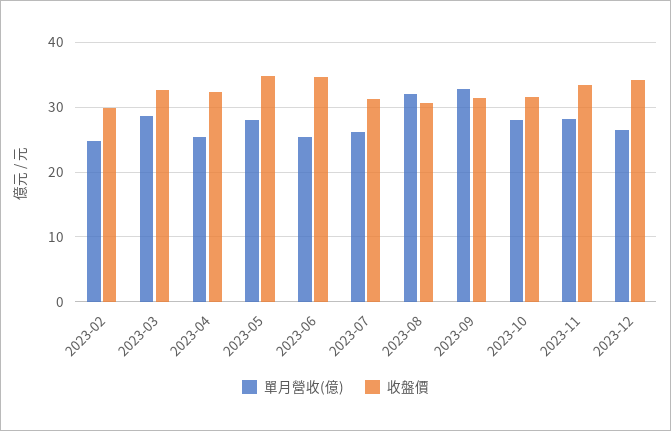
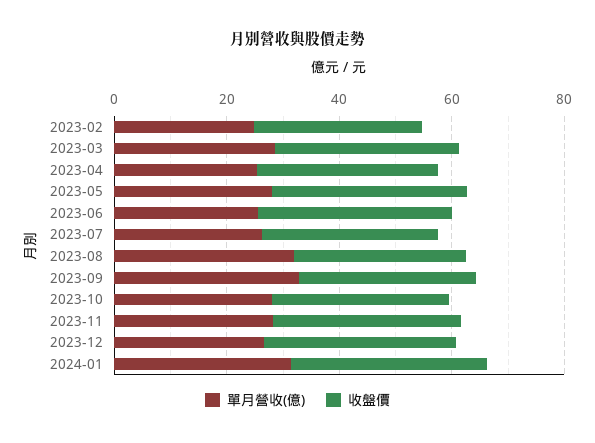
單月營收(億), 2024-01: none -> 30
收盤價, 2024-01: none -> 35

